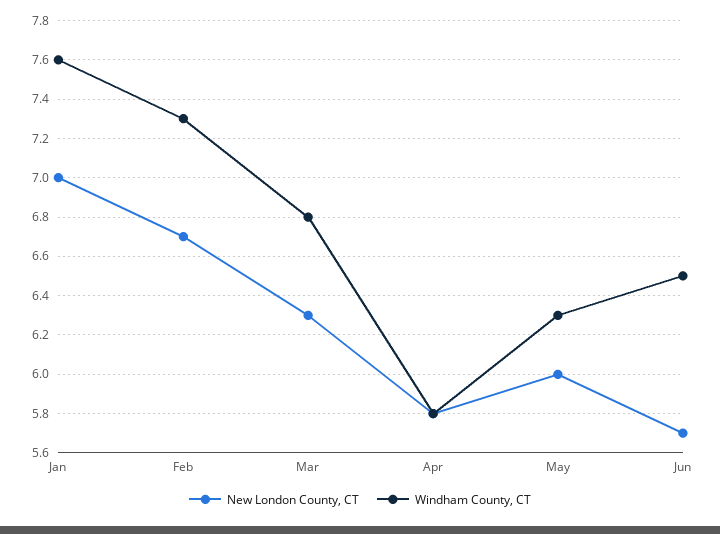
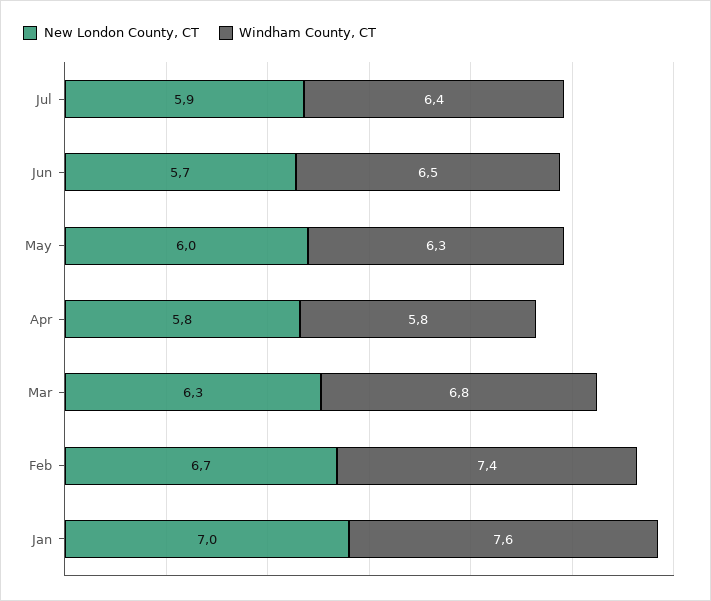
Windham County, CT, Feb: 7.3 -> 7.4
New London County, CT, Jul: none -> 5.9
Windham County, CT, Jul: none -> 6.4

